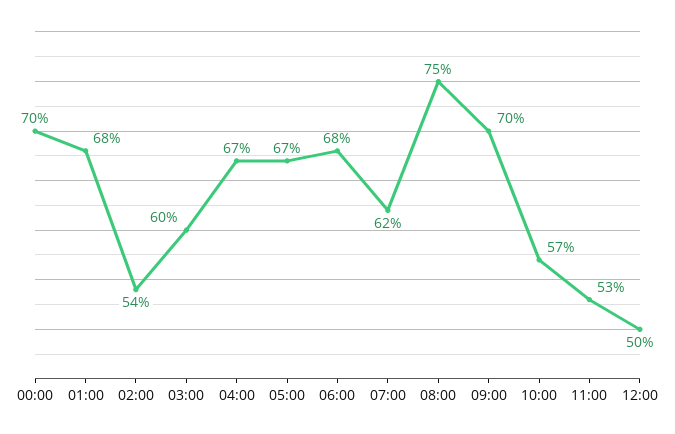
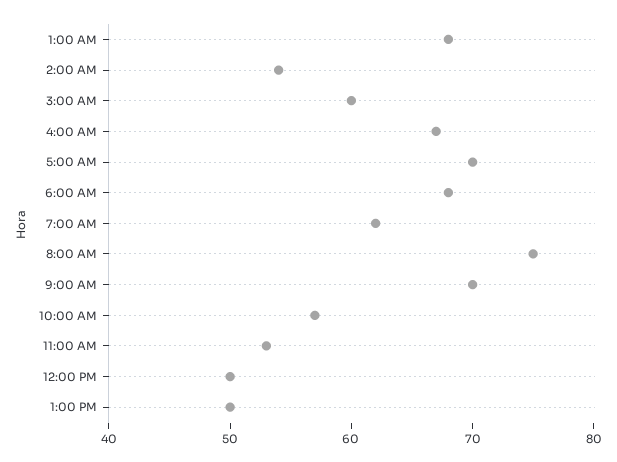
00:00: 70 -> none
05:00: 67 -> 70
1:00 PM: none -> 50

